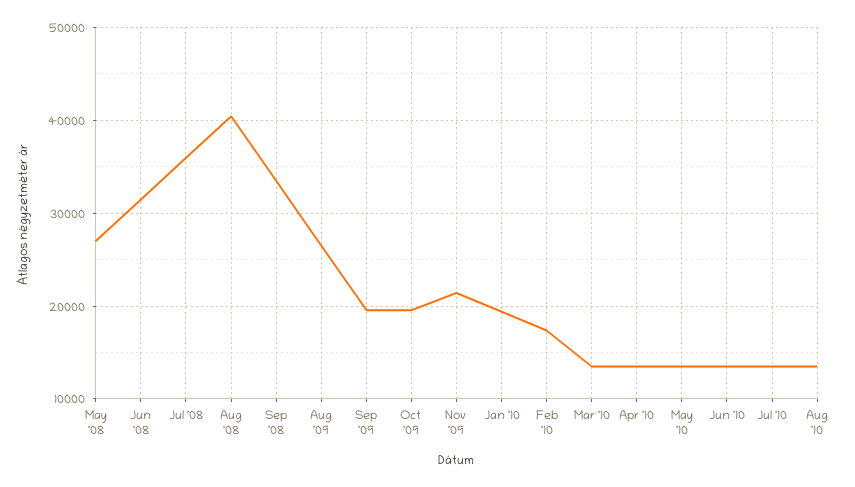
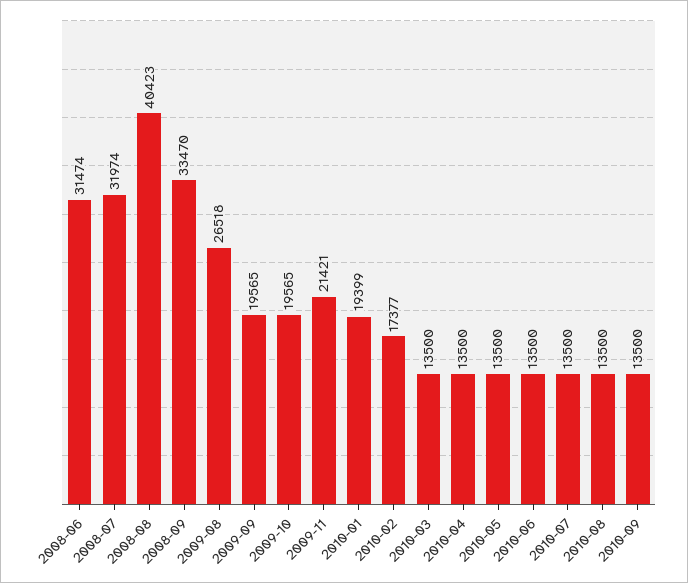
May '08: 27000 -> none
Jul '08: 36000 -> 31974
2010-09: none -> 13500

